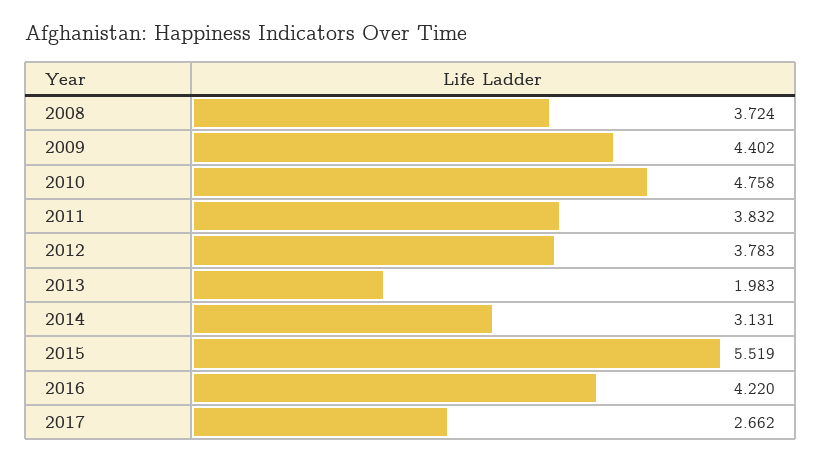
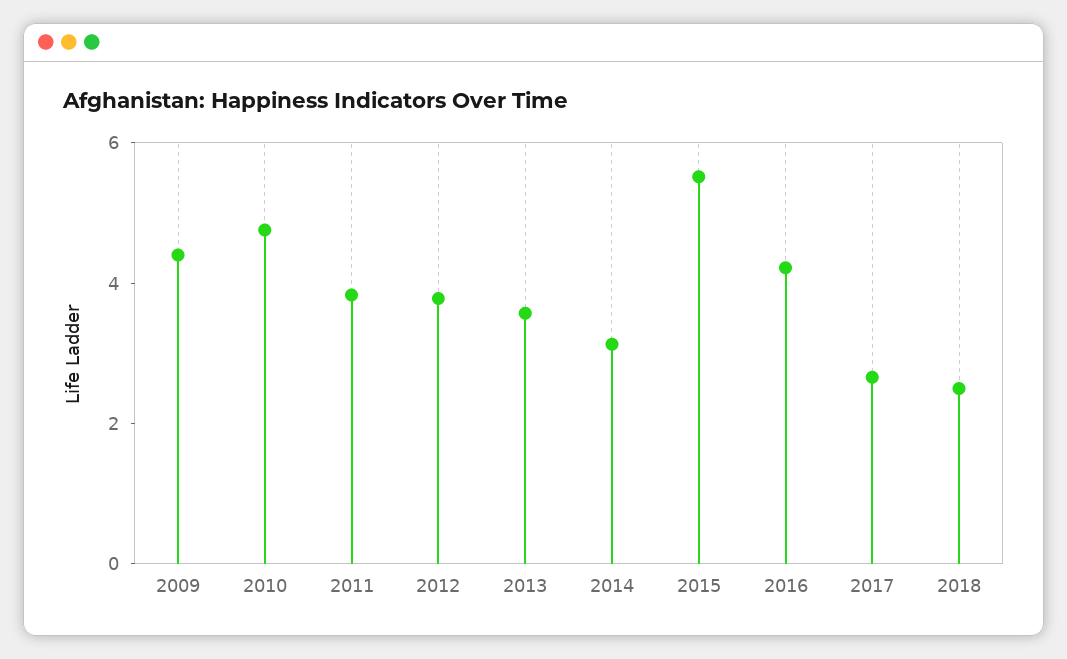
2008: 3.724 -> none
2013: 1.983 -> 3.5
2018: none -> 2.5

